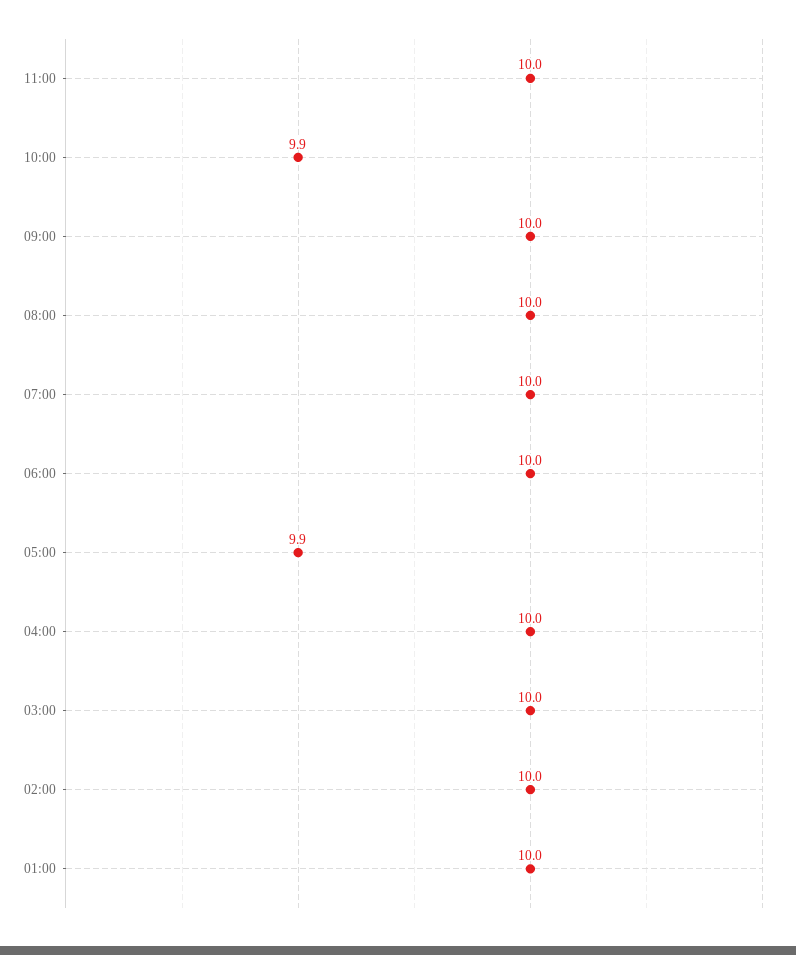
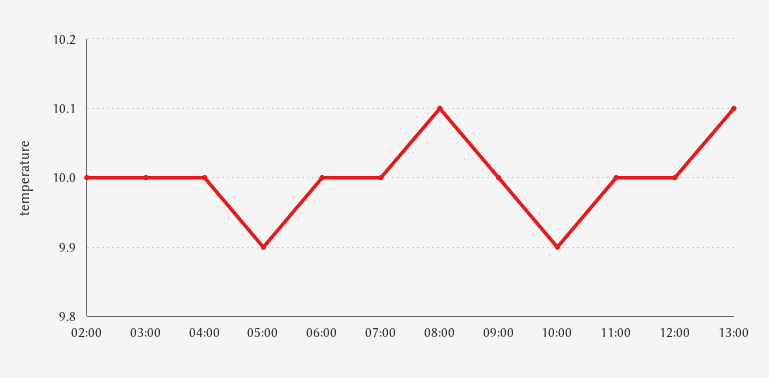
08:00: 10 -> 10.1
01:00: 10 -> none
12:00: none -> 10
13:00: none -> 10.1

